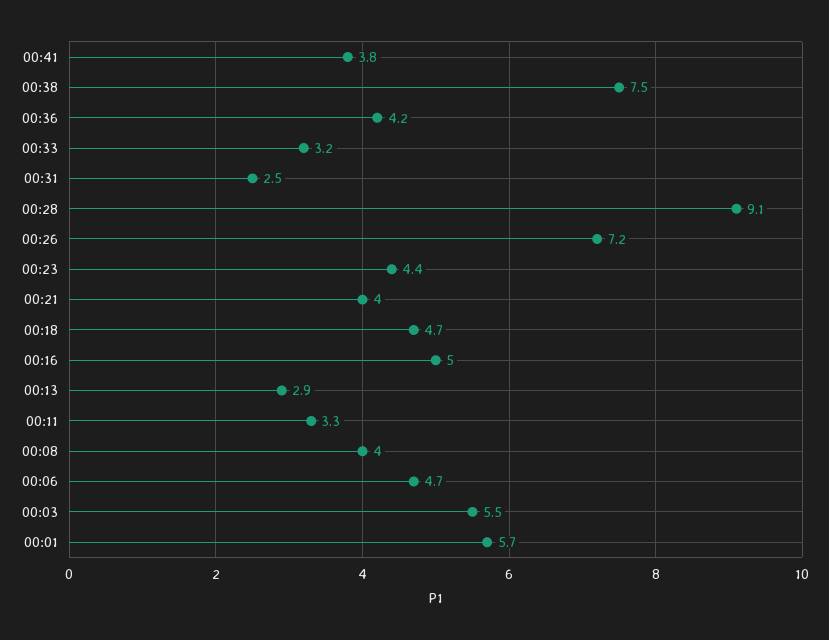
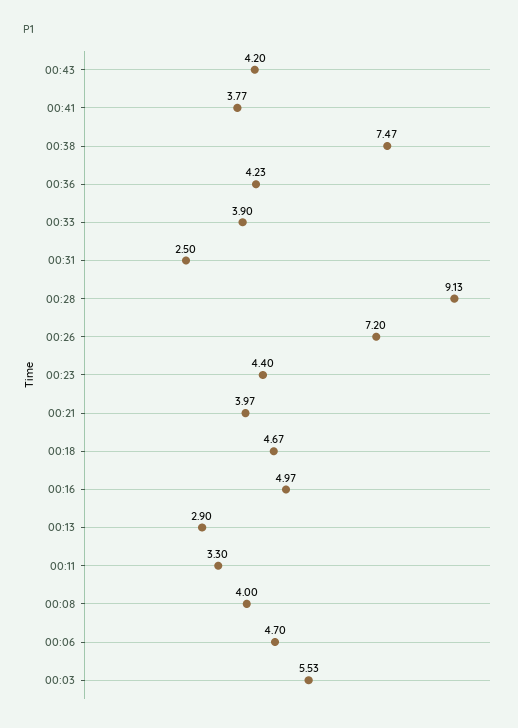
00:33: 3.2 -> 3.9
00:01: 5.7 -> none
00:43: none -> 4.2

